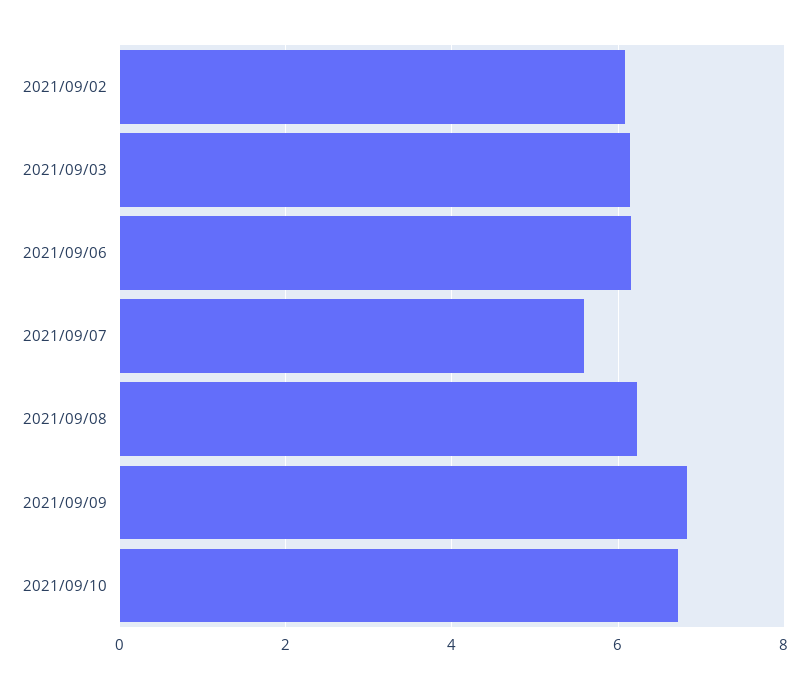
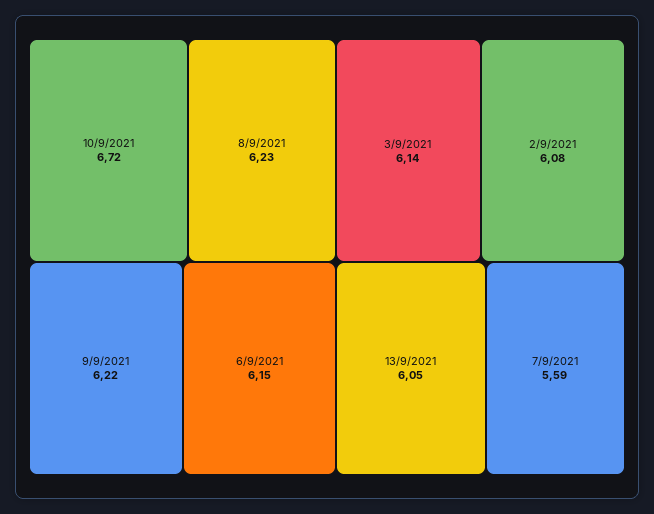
2021/09/09: 6.8 -> 6.22
13/9/2021: none -> 6.05

